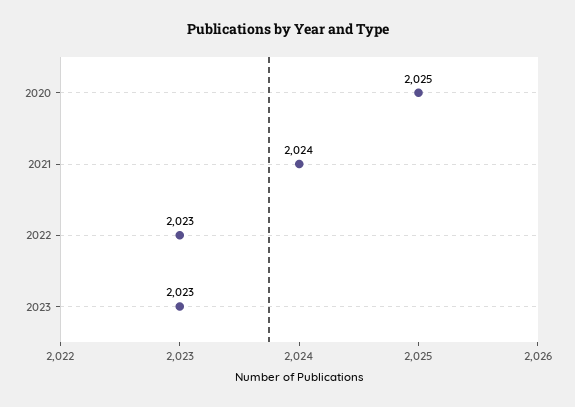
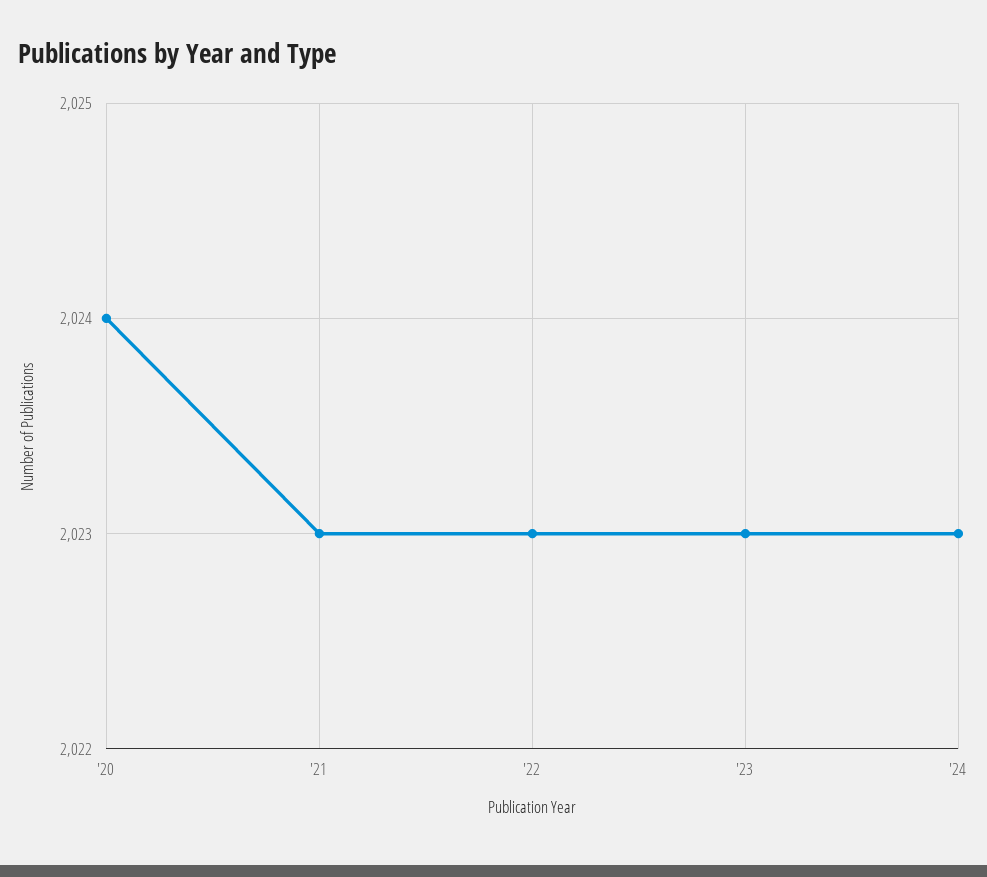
2020: 2025 -> 2024
2021: 2024 -> 2023
'24: none -> 2023

